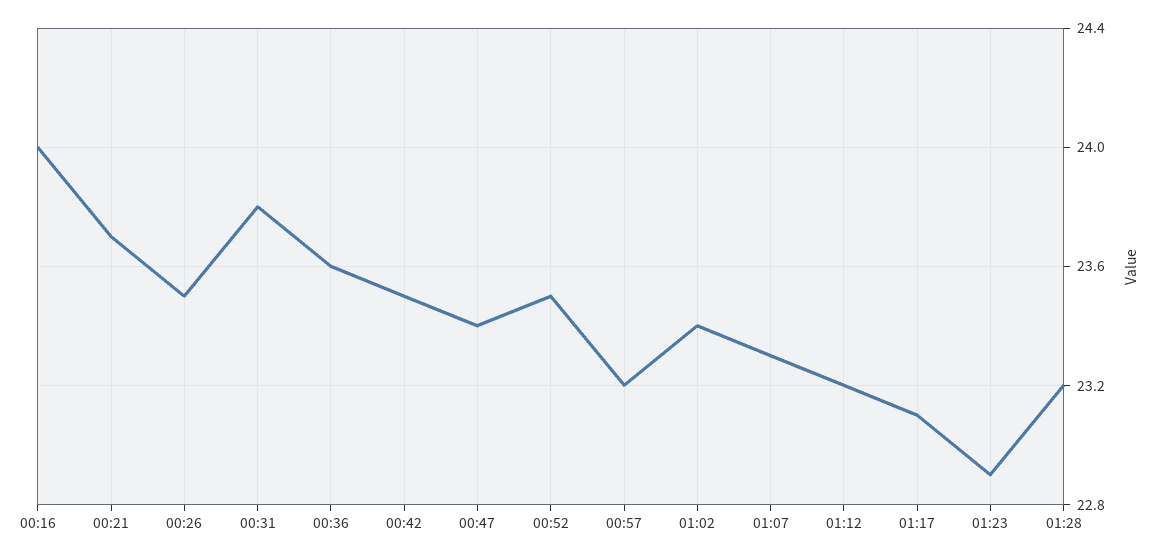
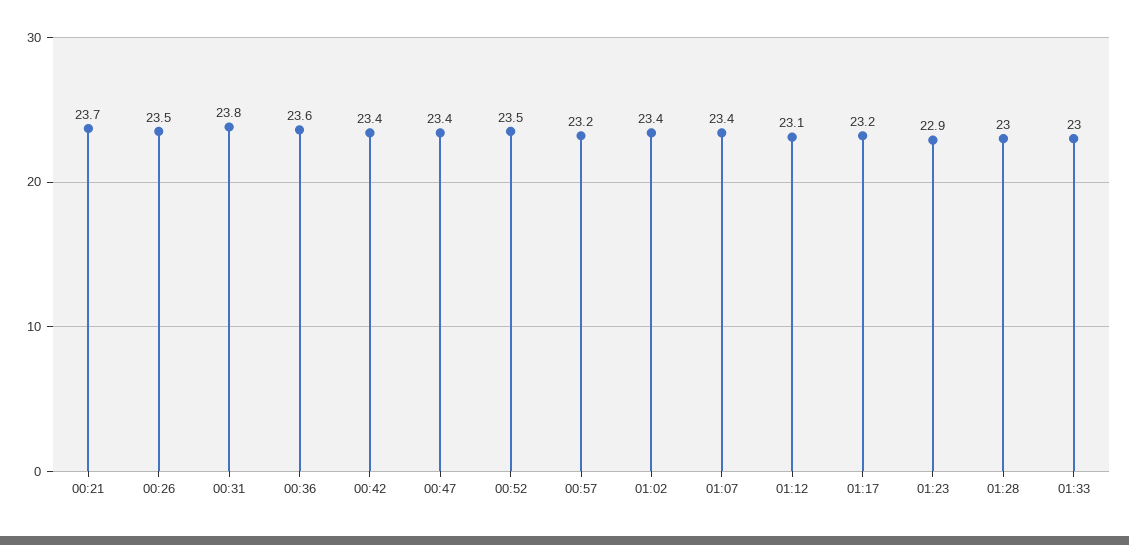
00:16: 24 -> none
00:42: 23.5 -> 23.4
01:07: 23.3 -> 23.4
01:12: 23.2 -> 23.1
01:17: 23.1 -> 23.2
01:28: 23.2 -> 23
01:33: none -> 23

